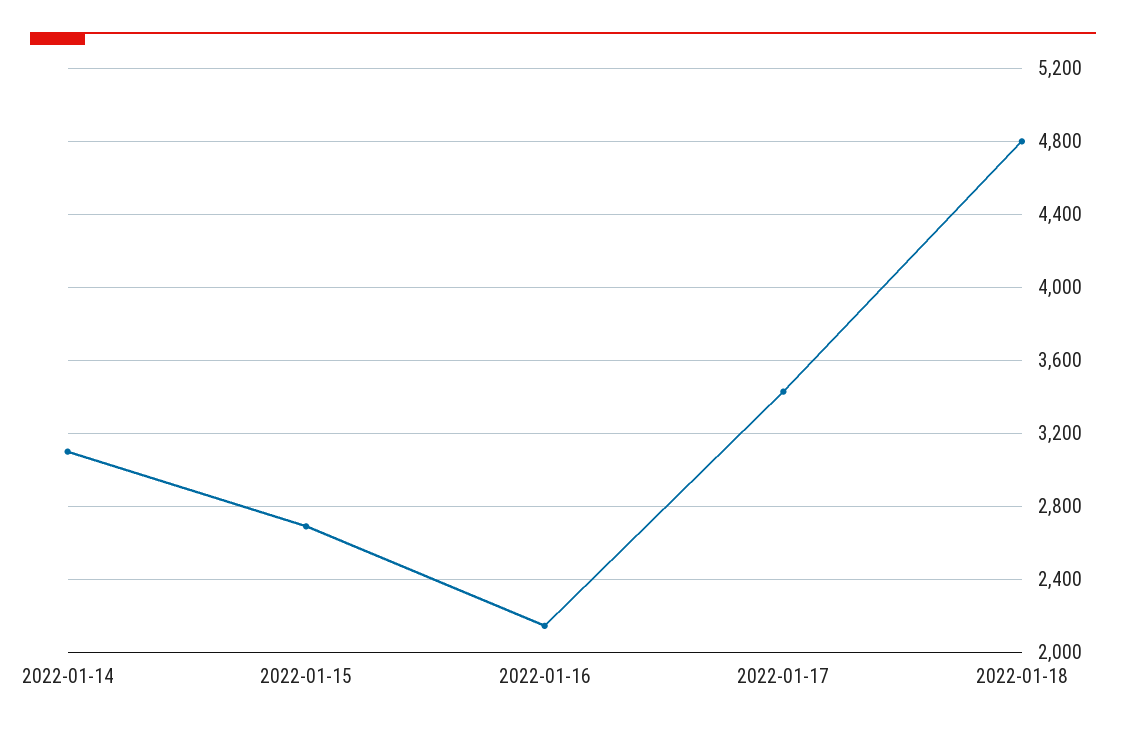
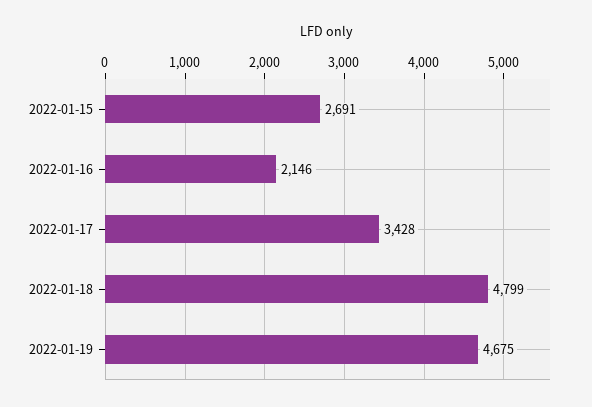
2022-01-14: 3100 -> none
2022-01-19: none -> 4675

